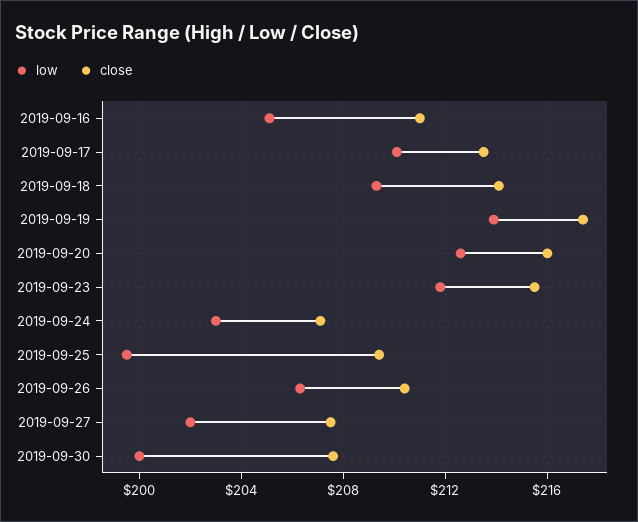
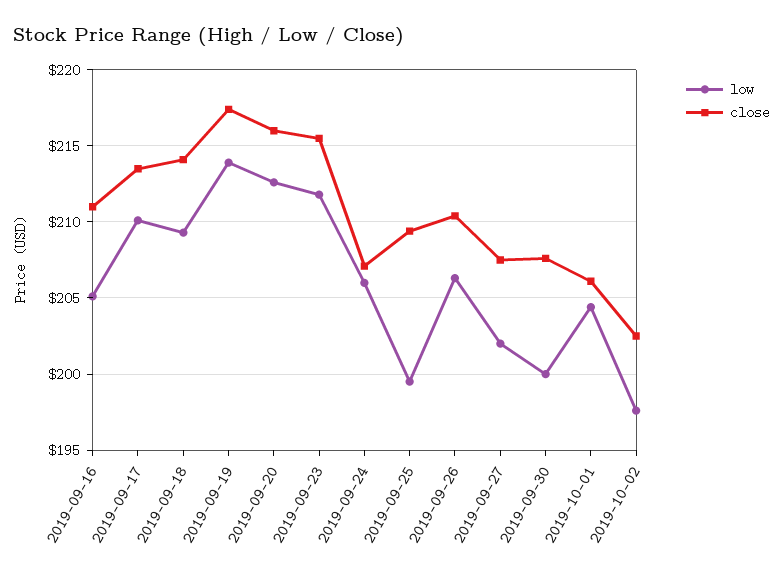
low, 2019-09-24: 203 -> 206
low, 2019-10-01: none -> 204.5
close, 2019-10-01: none -> 206
low, 2019-10-02: none -> 197.5
close, 2019-10-02: none -> 202.5

